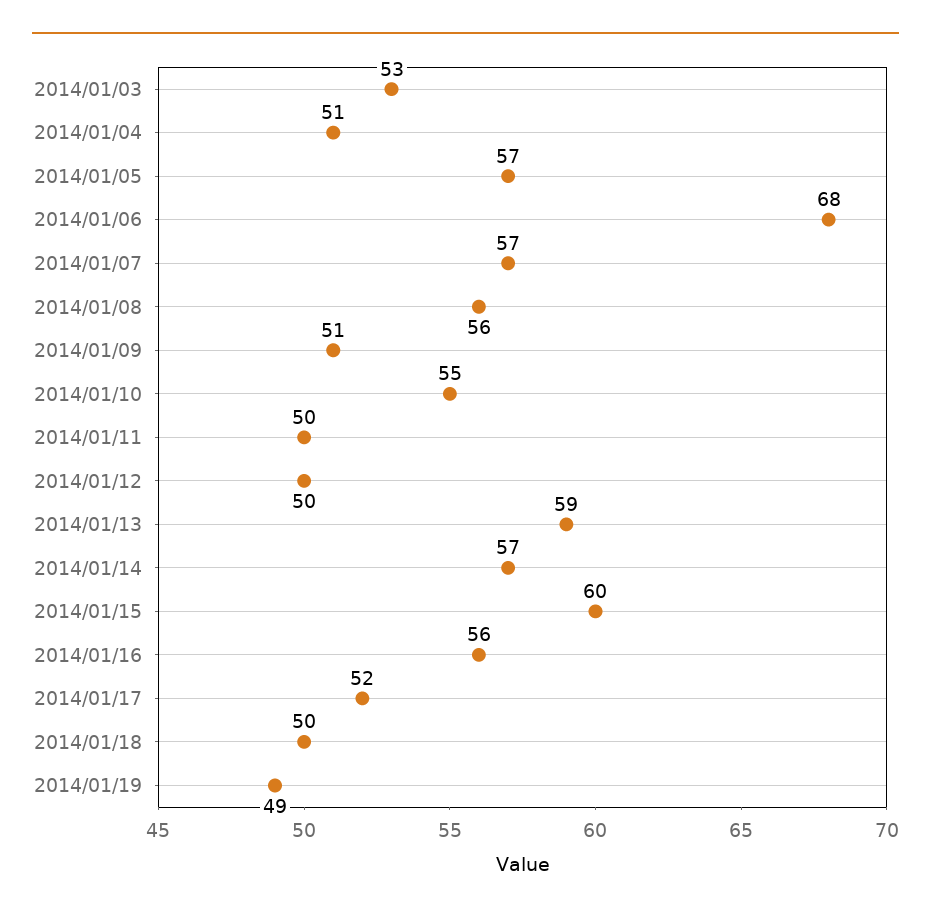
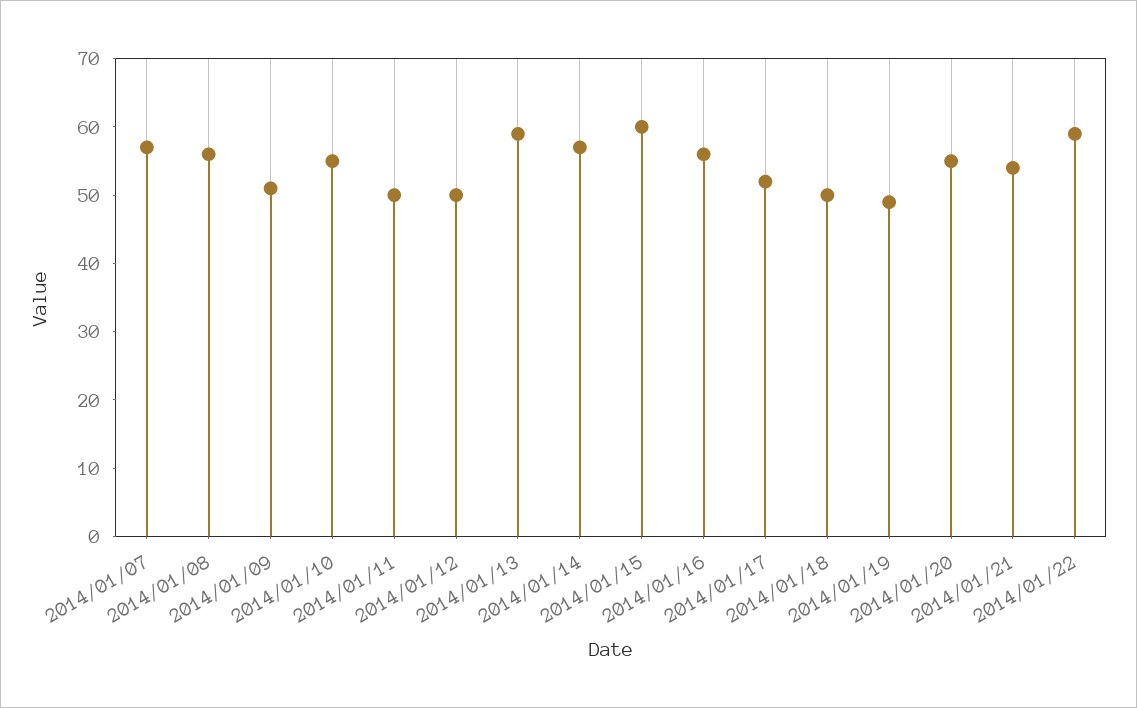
2014/01/03: 53 -> none
2014/01/04: 51 -> none
2014/01/05: 57 -> none
2014/01/06: 68 -> none
2014/01/20: none -> 55
2014/01/21: none -> 55
2014/01/22: none -> 60

